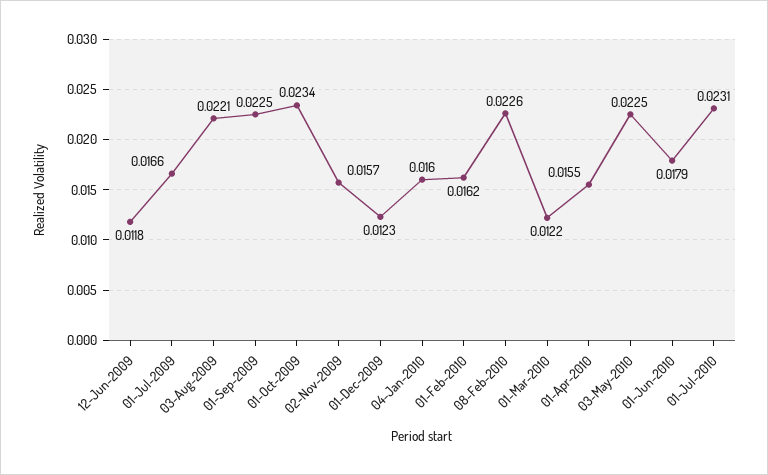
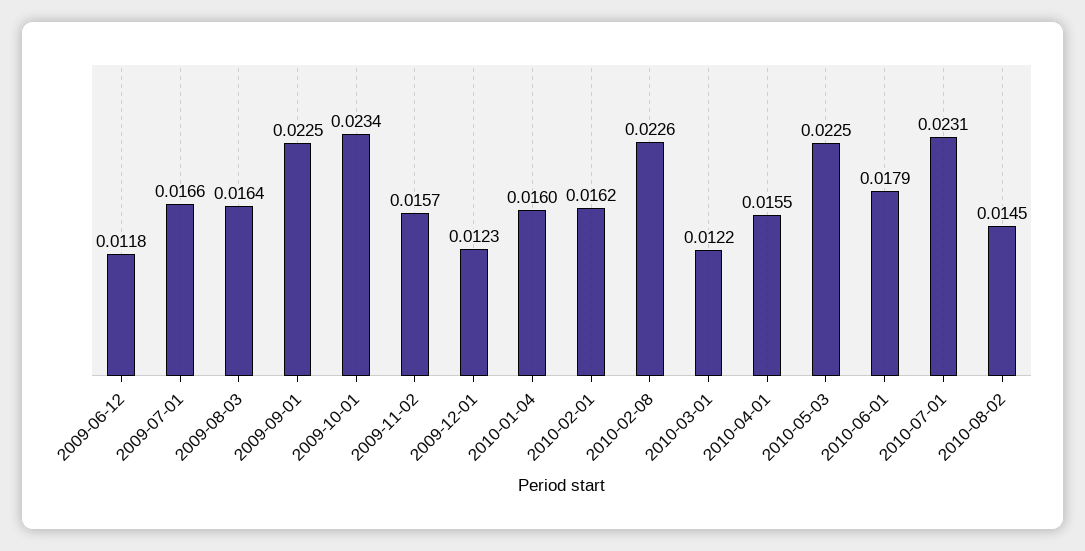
03-Aug-2009: 0.0221 -> 0.0164
2010-08-02: none -> 0.0145

